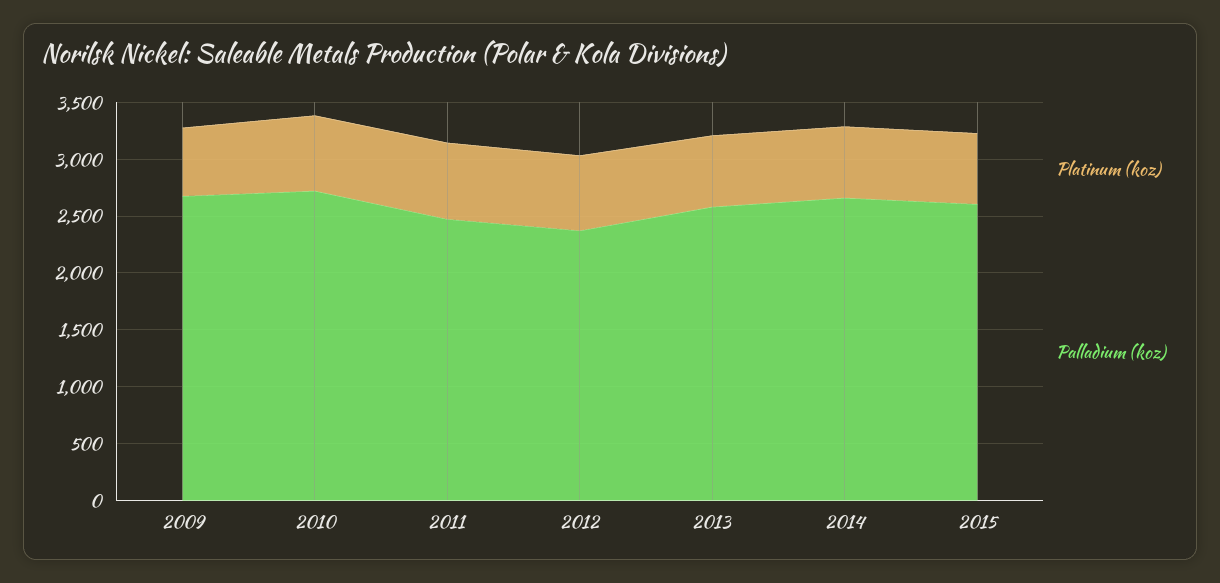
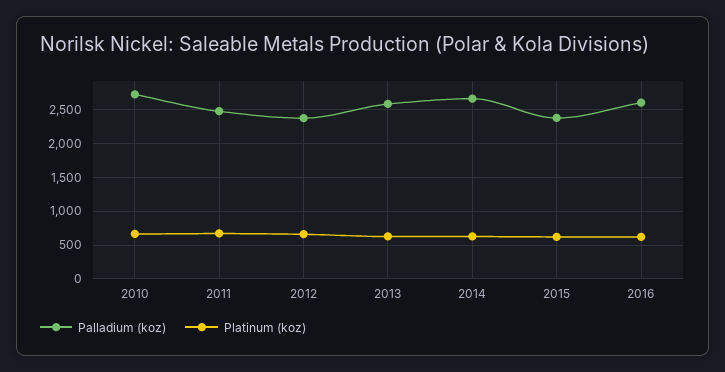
Platinum (koz), 2009: 600 -> none
Palladium (koz), 2009: 2700 -> none
Palladium (koz), 2015: 2600 -> 2400
Palladium (koz), 2016: none -> 2600
Platinum (koz), 2016: none -> 600

